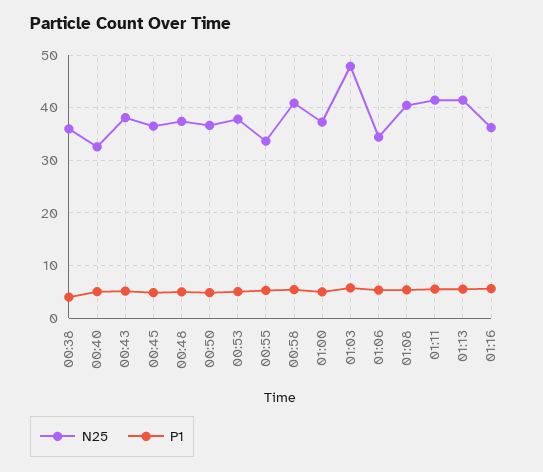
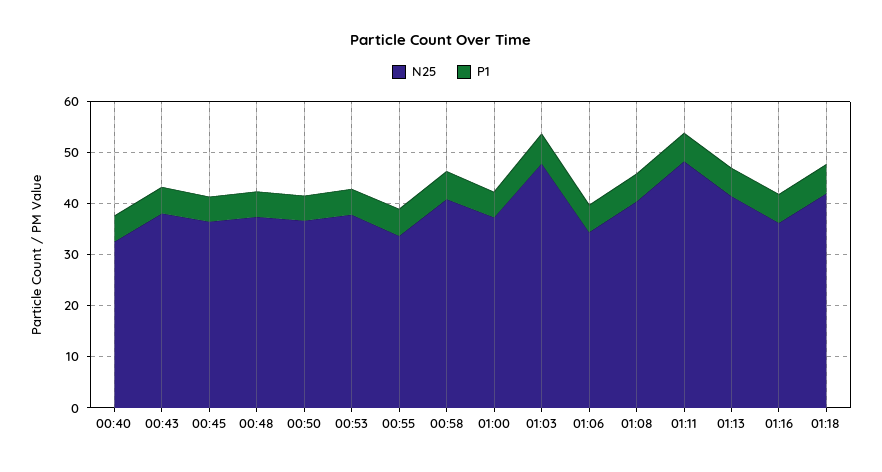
N25, 00:38: 36 -> none
P1, 00:38: 4 -> none
N25, 01:11: 42 -> 48
N25, 01:18: none -> 42
P1, 01:18: none -> 6

